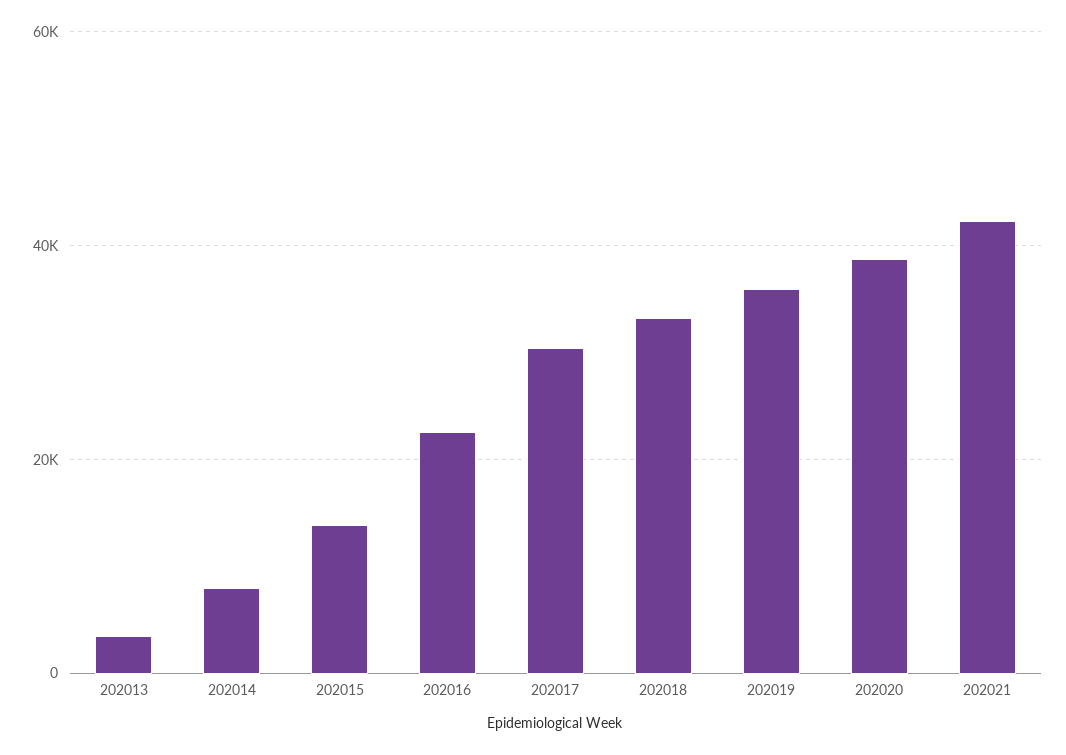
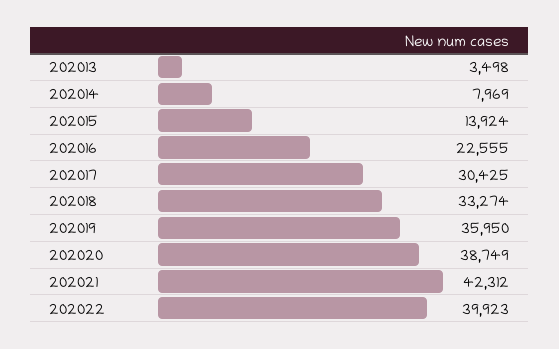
202022: none -> 39923

